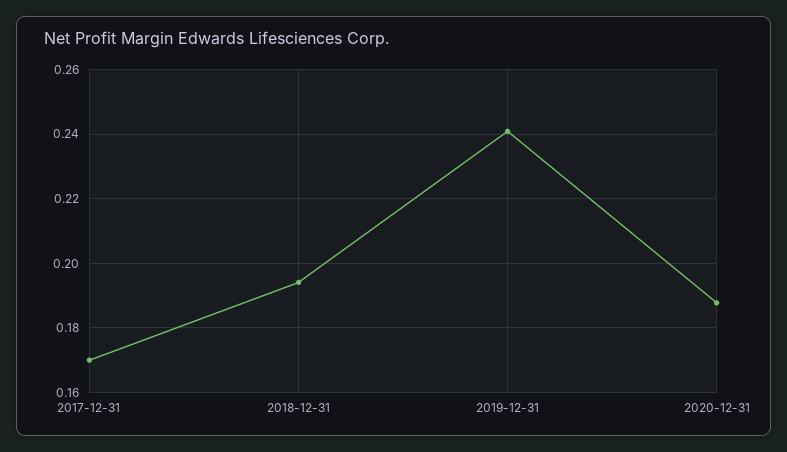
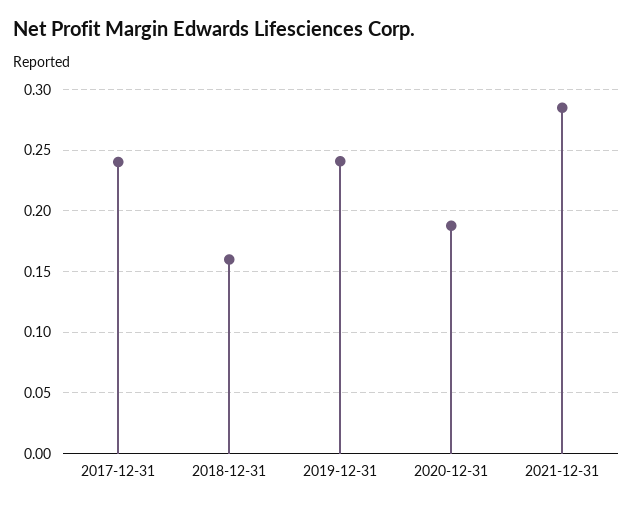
2017-12-31: 0.17 -> 0.24
2018-12-31: 0.194 -> 0.16
2021-12-31: none -> 0.285

